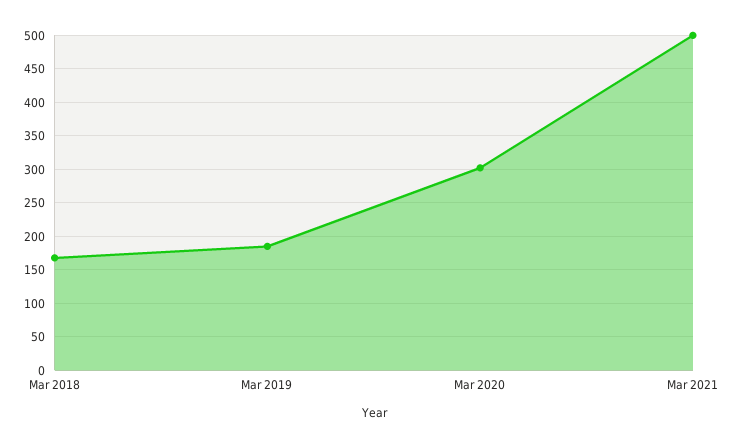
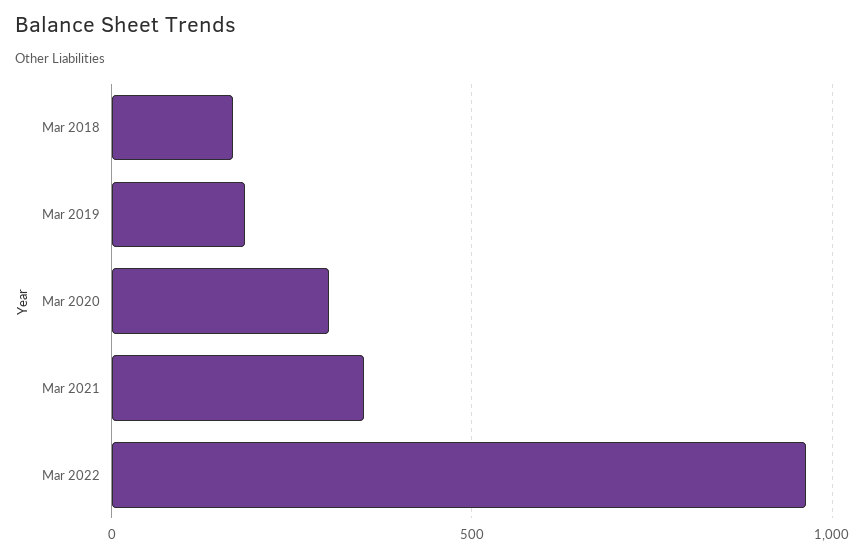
Mar 2021: 500 -> 350
Mar 2022: none -> 950

